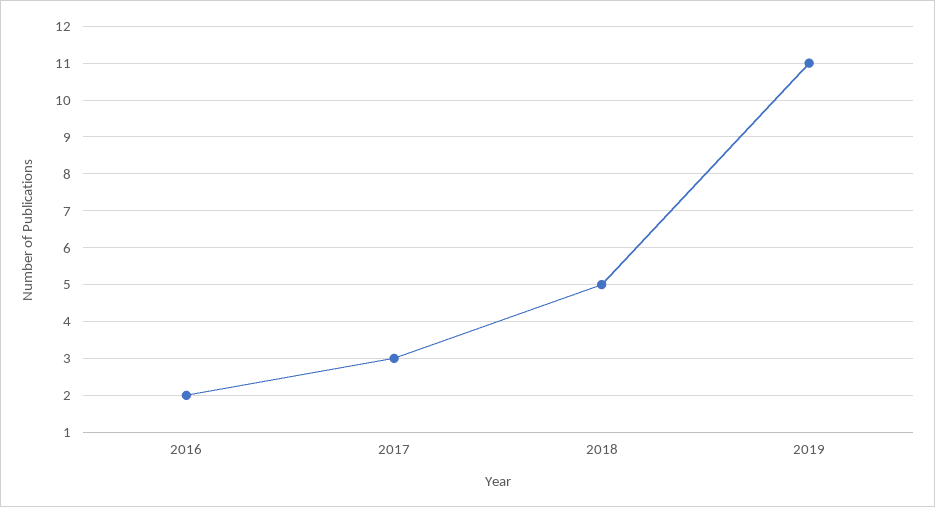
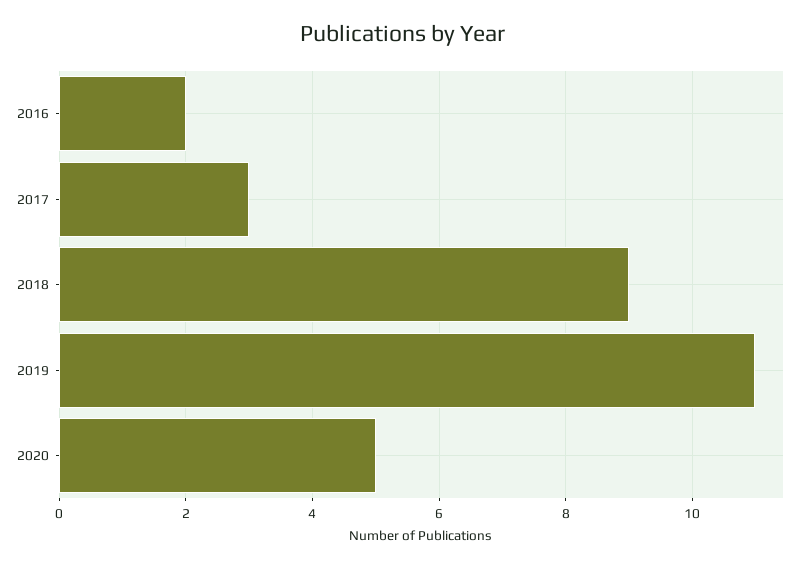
2018: 5 -> 9
2020: none -> 5

